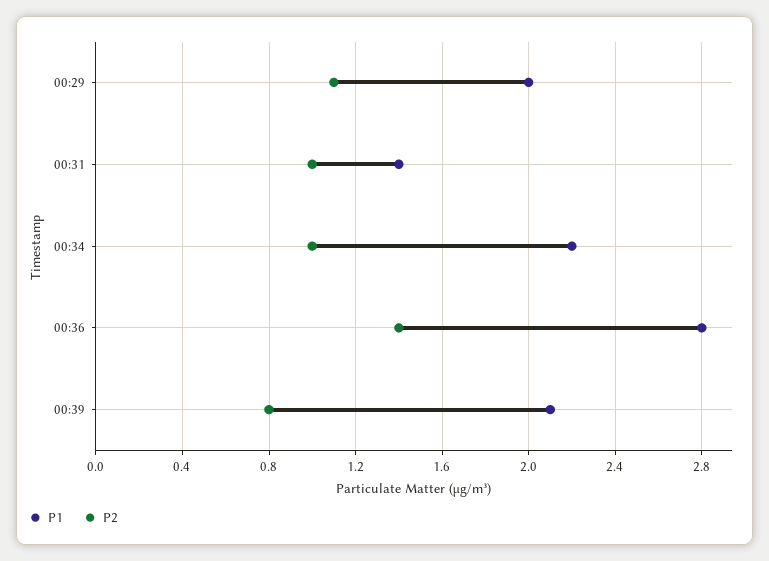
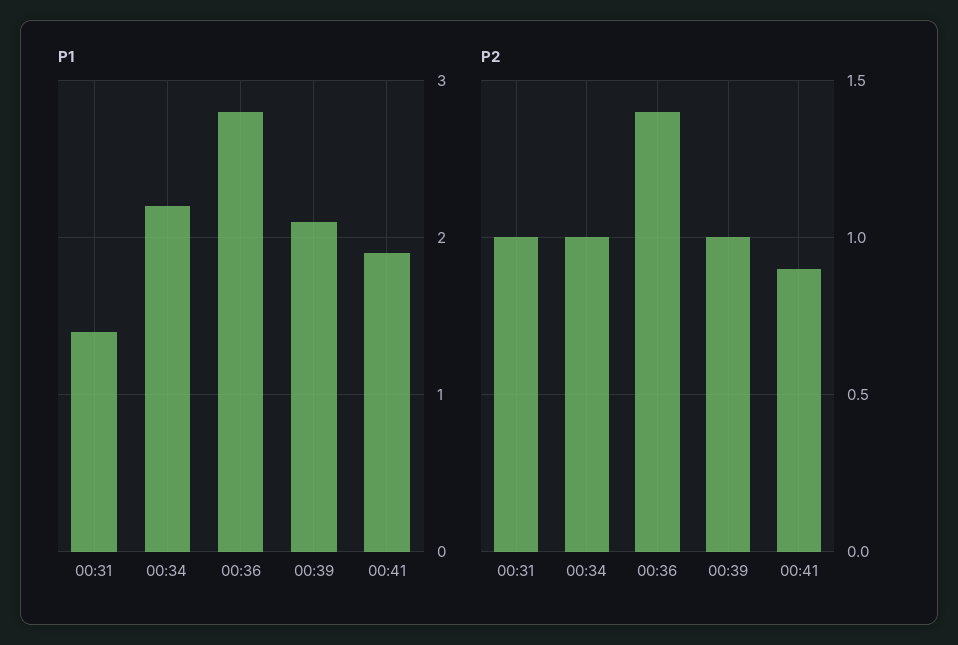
P1, 00:29: 2 -> none
P2, 00:29: 1.1 -> none
P2, 00:39: 0.8 -> 1
P1, 00:41: none -> 1.9
P2, 00:41: none -> 0.9

